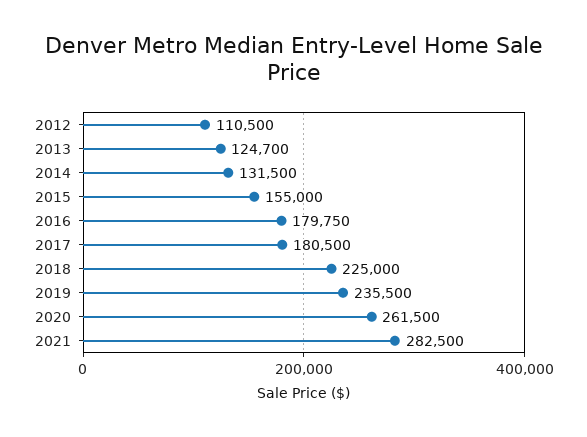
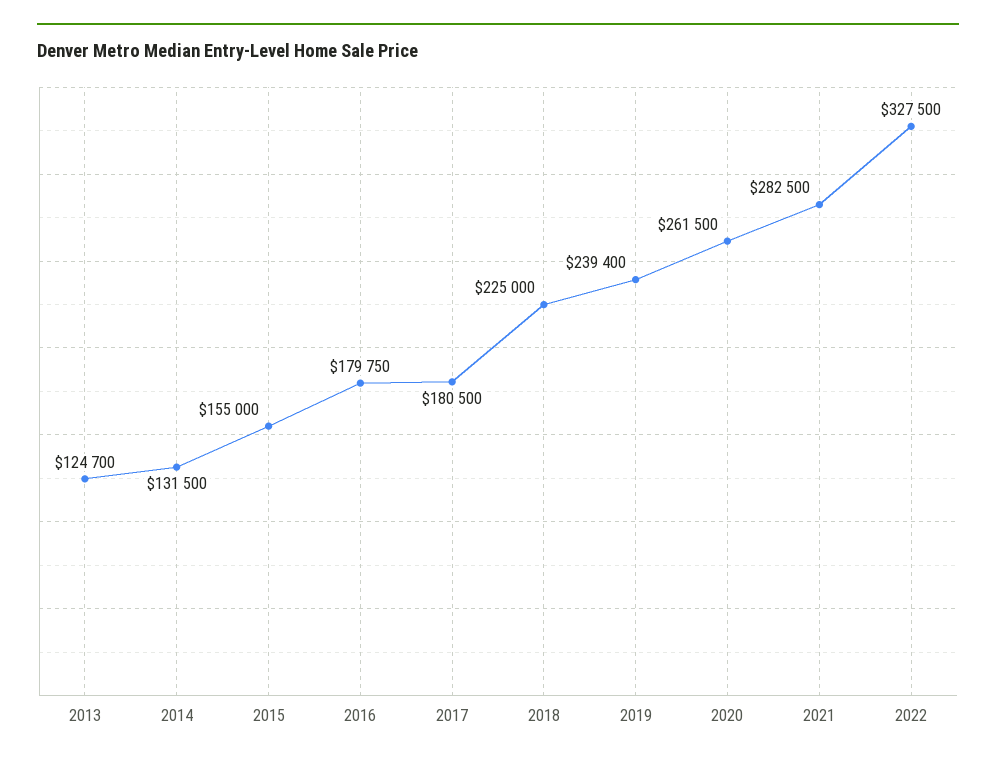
2012: 110500 -> none
2019: 235500 -> 239400
2022: none -> 327500

